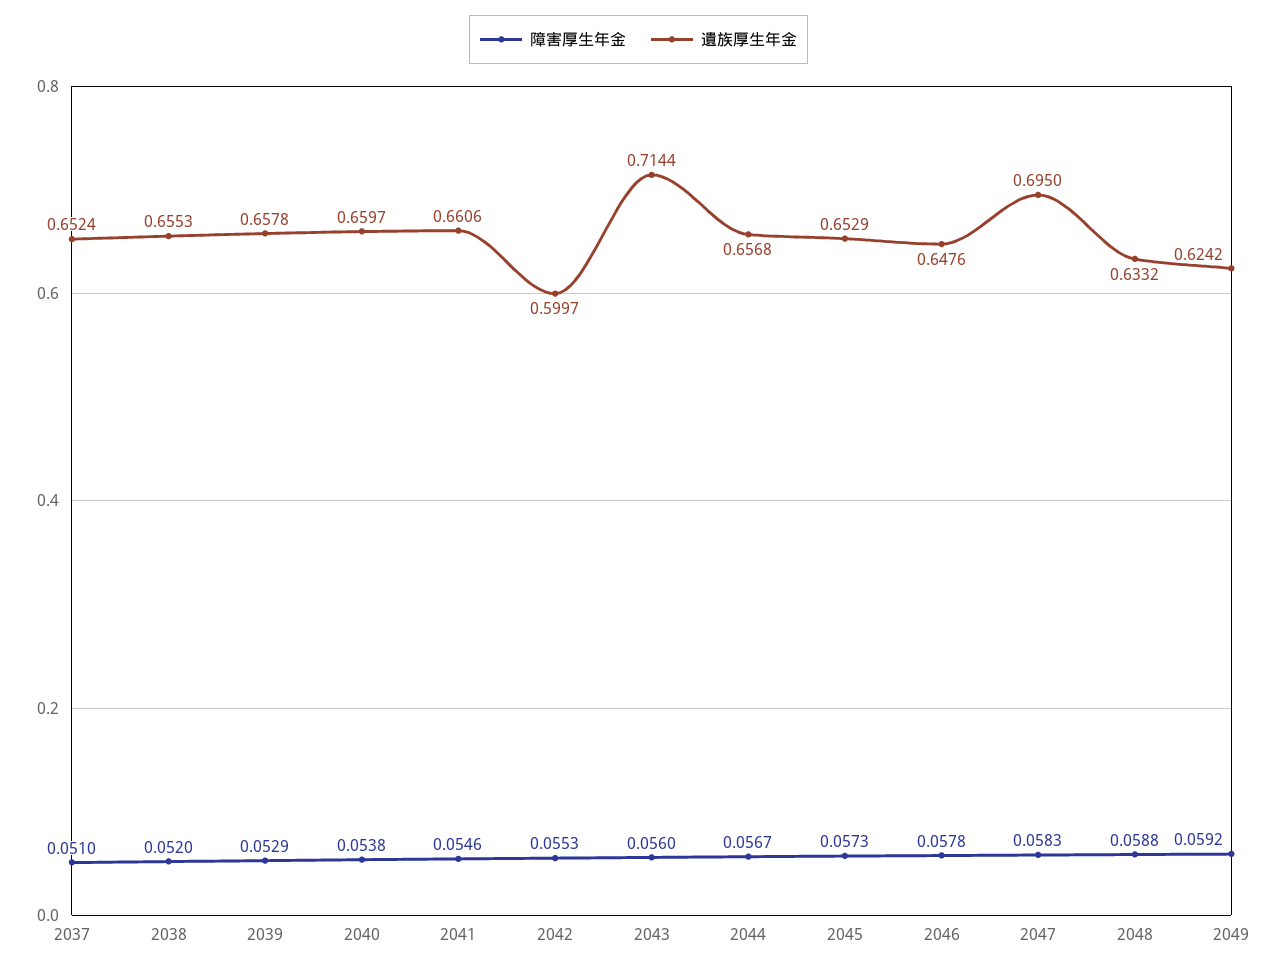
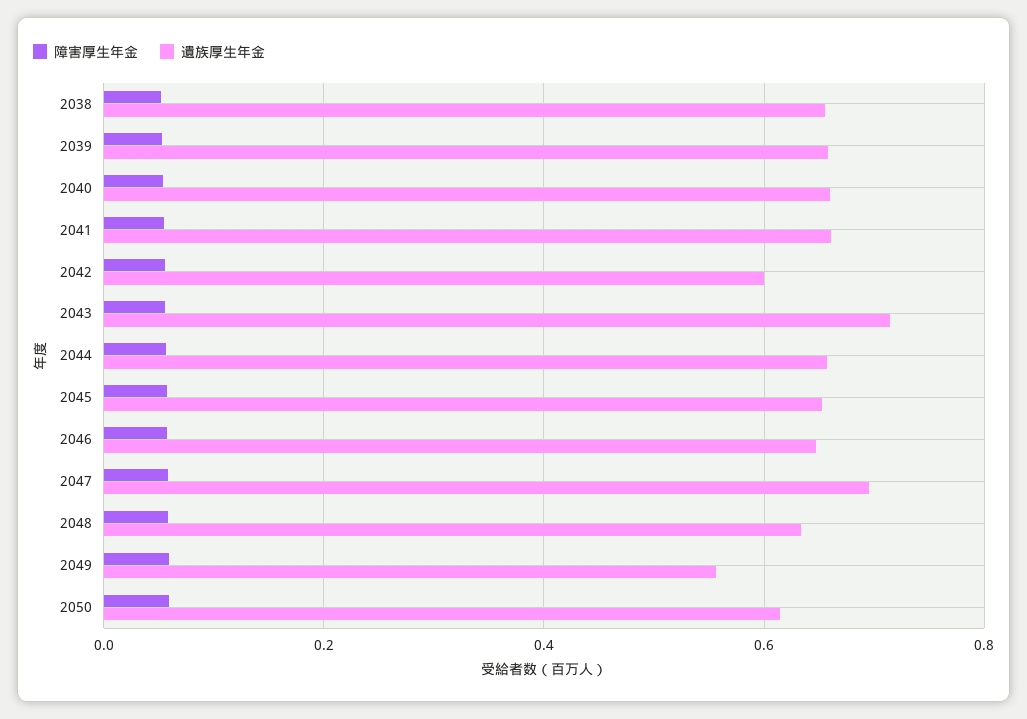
障害厚生年金, 2037: 0.051 -> none
遺族厚生年金, 2037: 0.6524 -> none
遺族厚生年金, 2049: 0.6242 -> 0.56
障害厚生年金, 2050: none -> 0.06
遺族厚生年金, 2050: none -> 0.62

